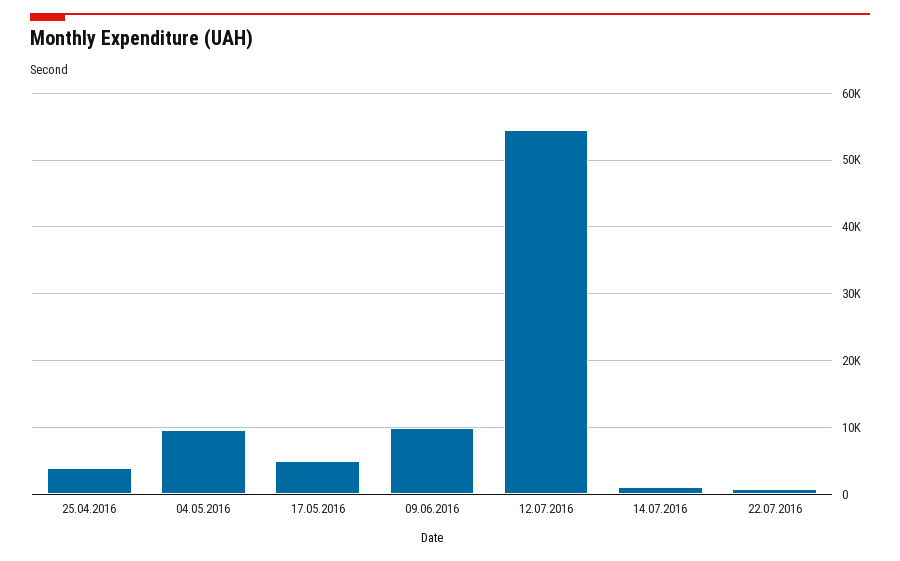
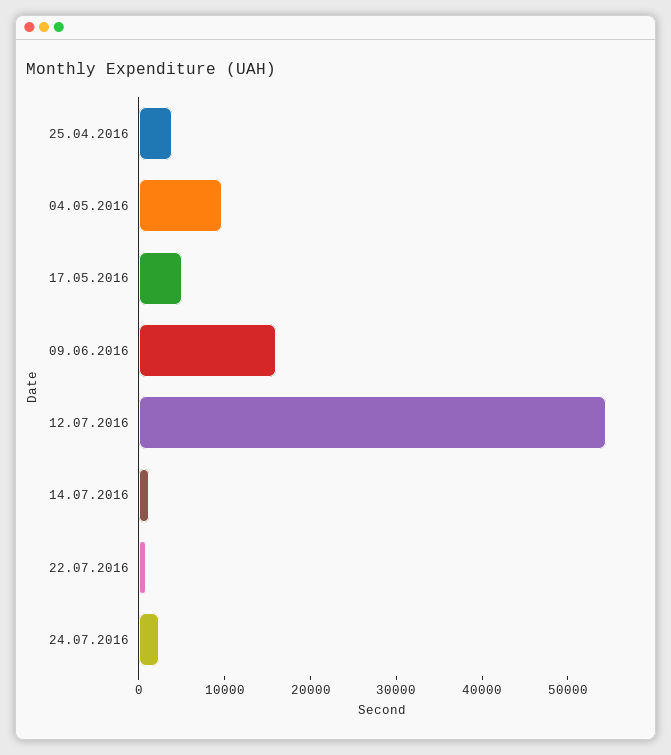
09.06.2016: 10000 -> 16000
24.07.2016: none -> 2000

